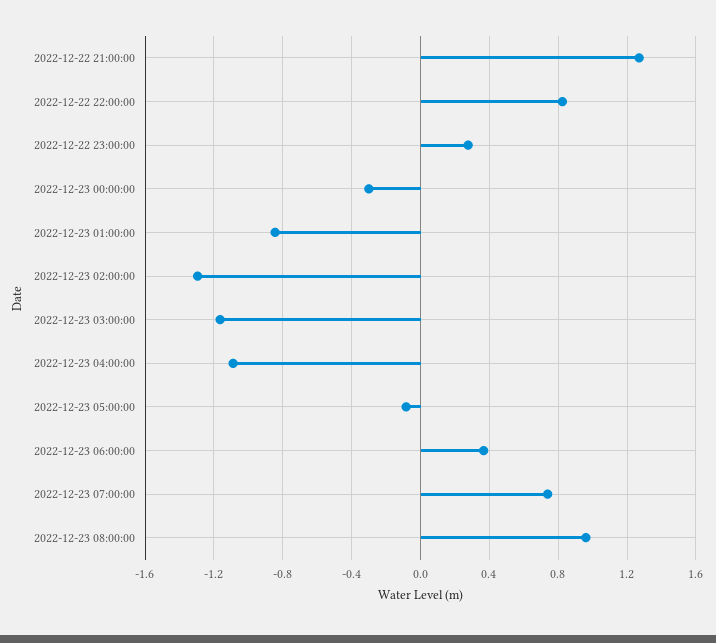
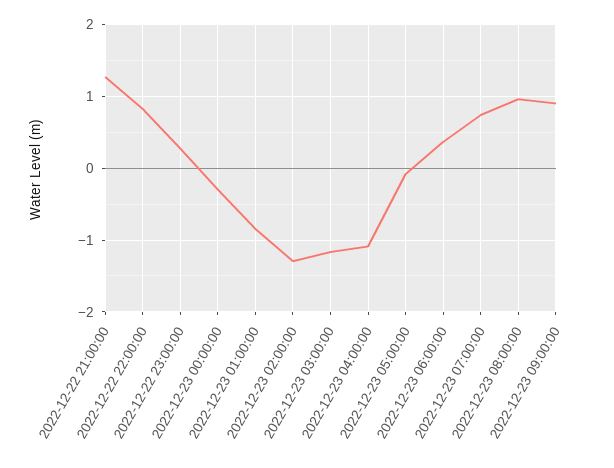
2022-12-23 09:00:00: none -> 0.9

